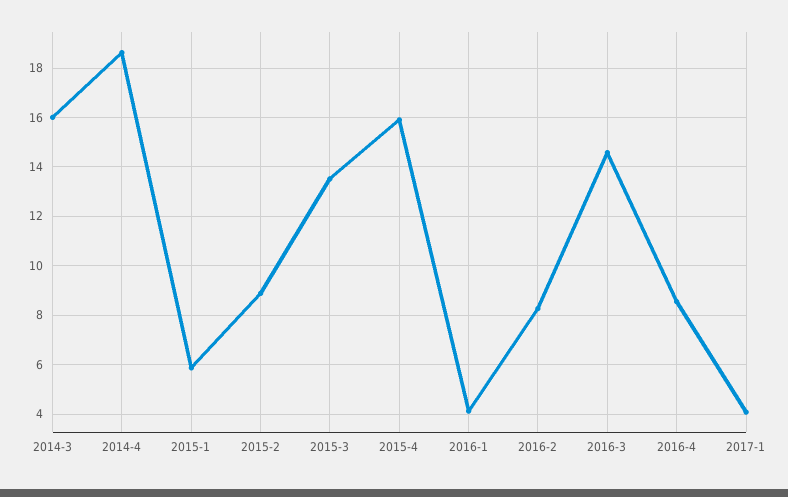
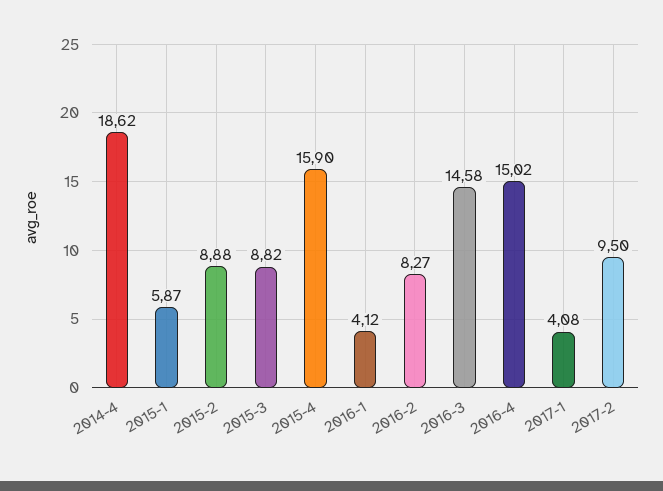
2014-3: 16 -> none
2015-3: 13.5 -> 8.82
2016-4: 8.5 -> 15.02
2017-2: none -> 9.5

